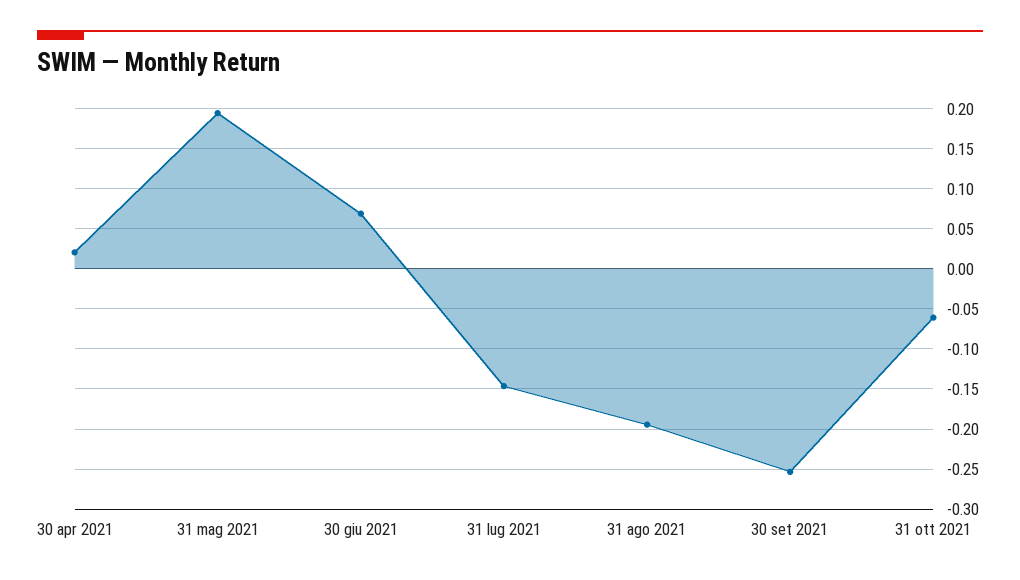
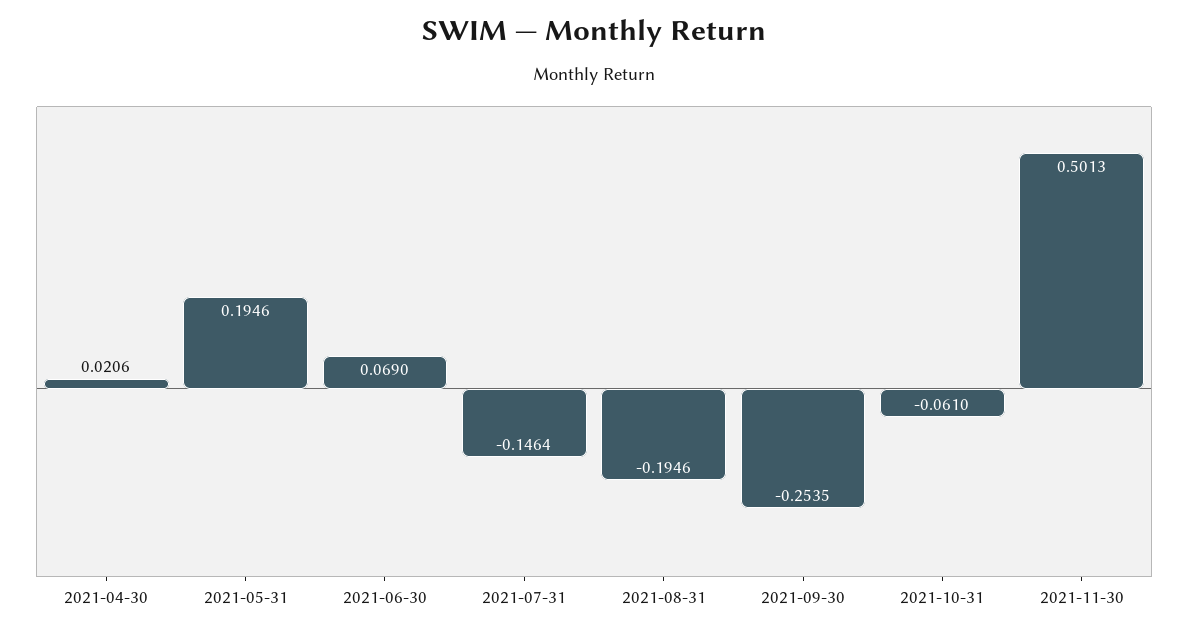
2021-11-30: none -> 0.5013

